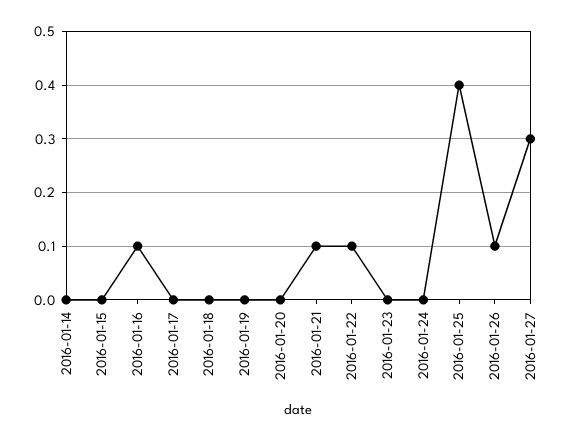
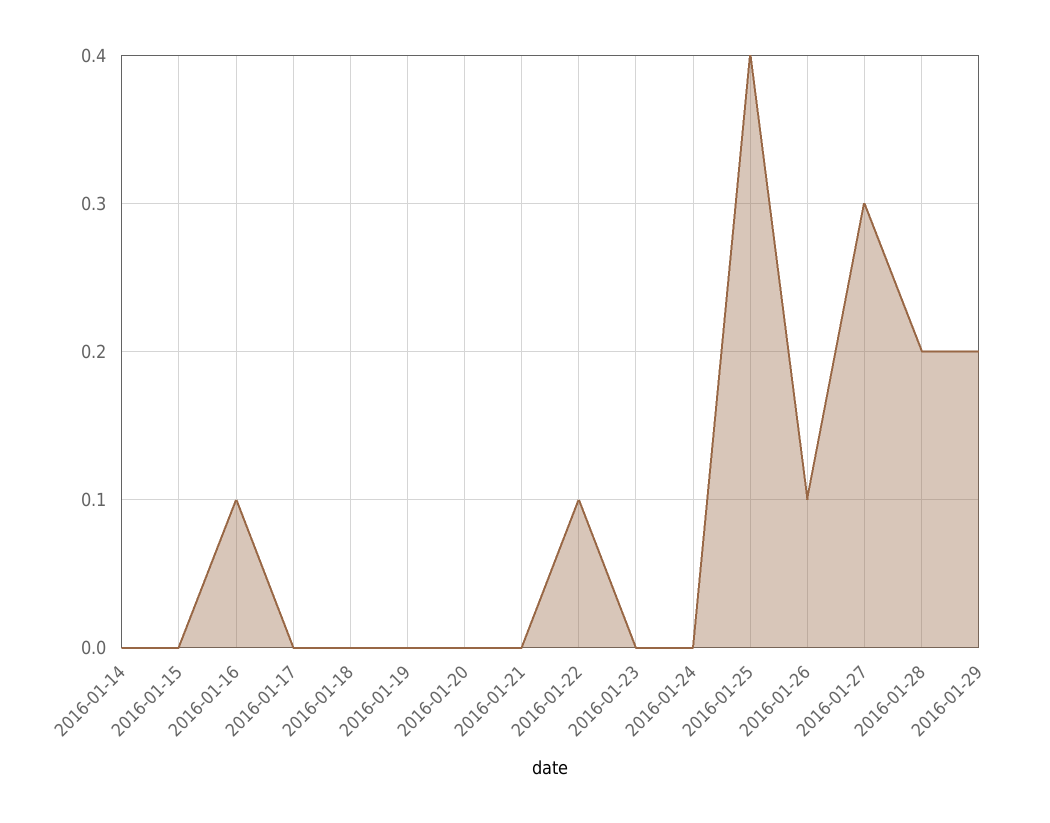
2016-01-21: 0.1 -> 0
2016-01-28: none -> 0.2
2016-01-29: none -> 0.2

